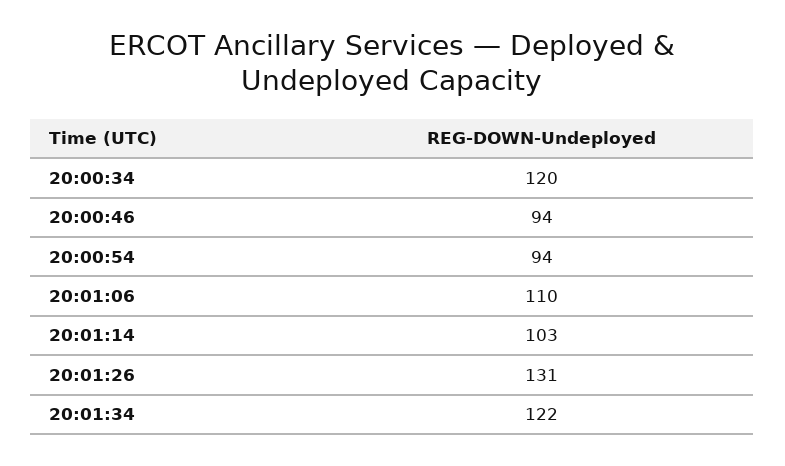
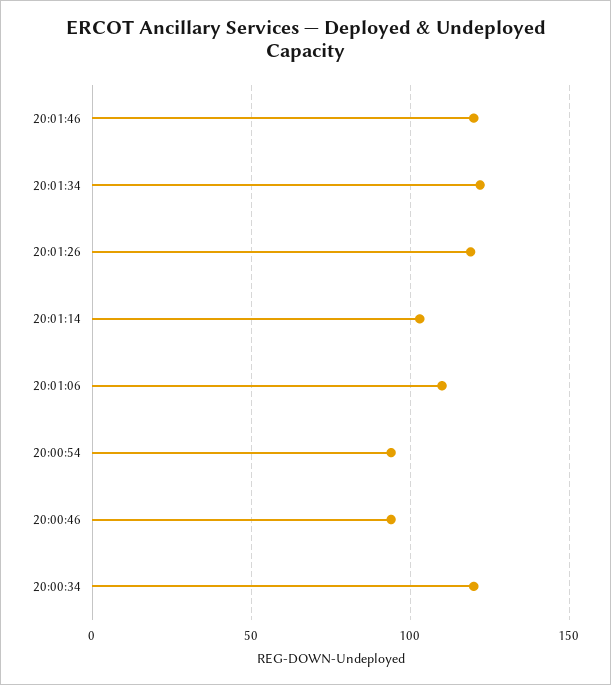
20:01:26: 131 -> 120
20:01:46: none -> 120

